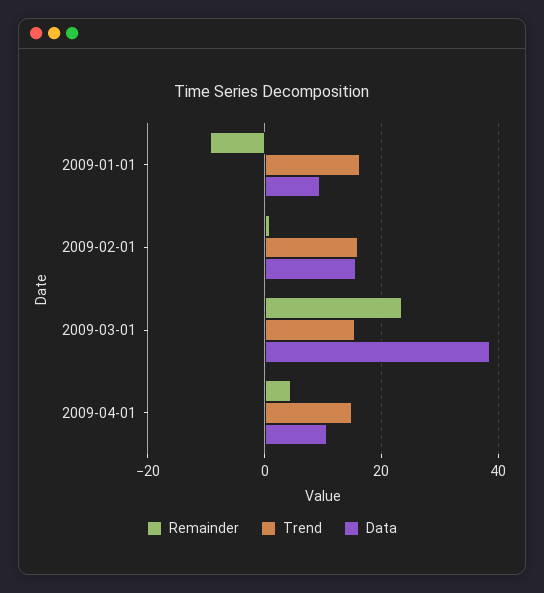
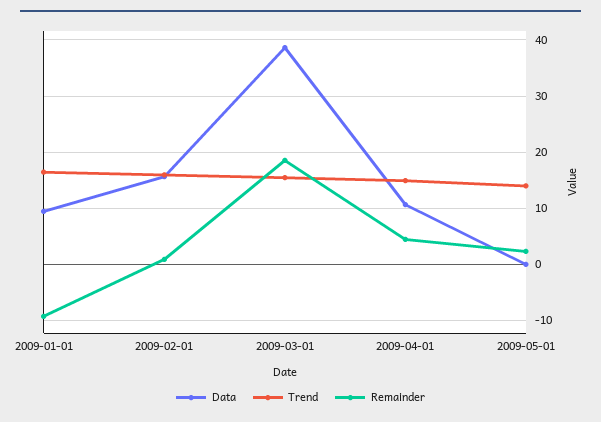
Remainder, 2009-03-01: 24 -> 18
Data, 2009-05-01: none -> 0
Trend, 2009-05-01: none -> 14
Remainder, 2009-05-01: none -> 2

